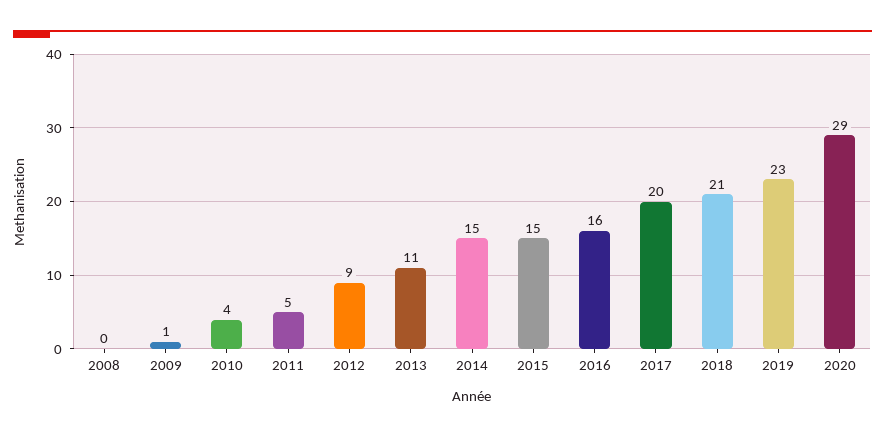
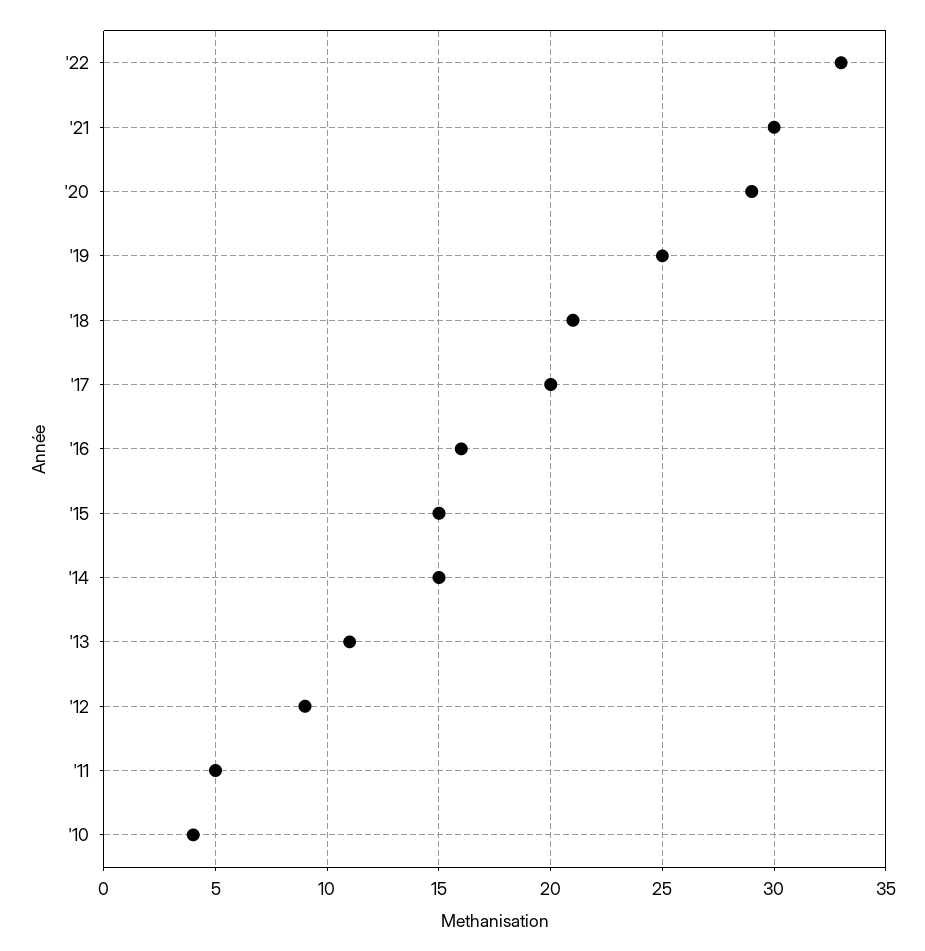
2008: 0 -> none
2009: 1 -> none
2019: 23 -> 25
'22: none -> 33
'21: none -> 30

